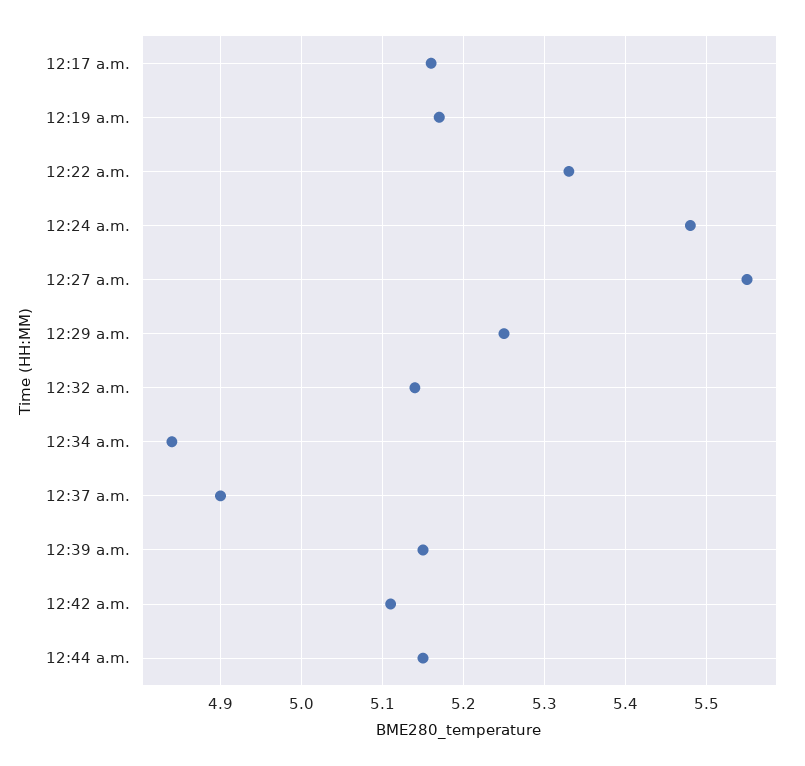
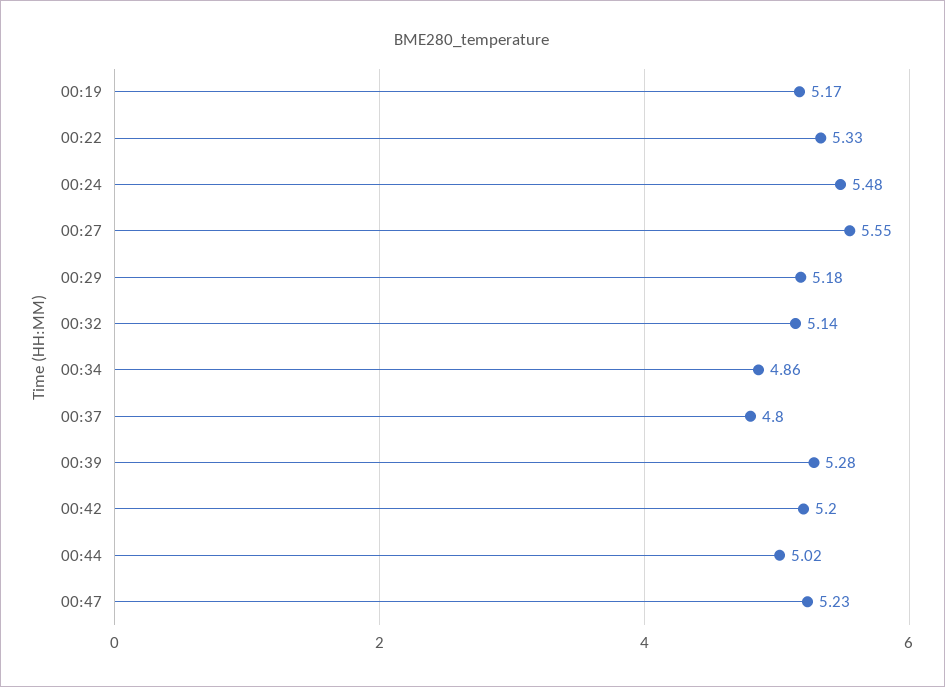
12:17 a.m.: 5.16 -> none
12:29 a.m.: 5.25 -> 5.18
12:34 a.m.: 4.84 -> 4.86
12:37 a.m.: 4.9 -> 4.8
12:39 a.m.: 5.15 -> 5.28
12:42 a.m.: 5.11 -> 5.2
12:44 a.m.: 5.15 -> 5.02
00:47: none -> 5.23

